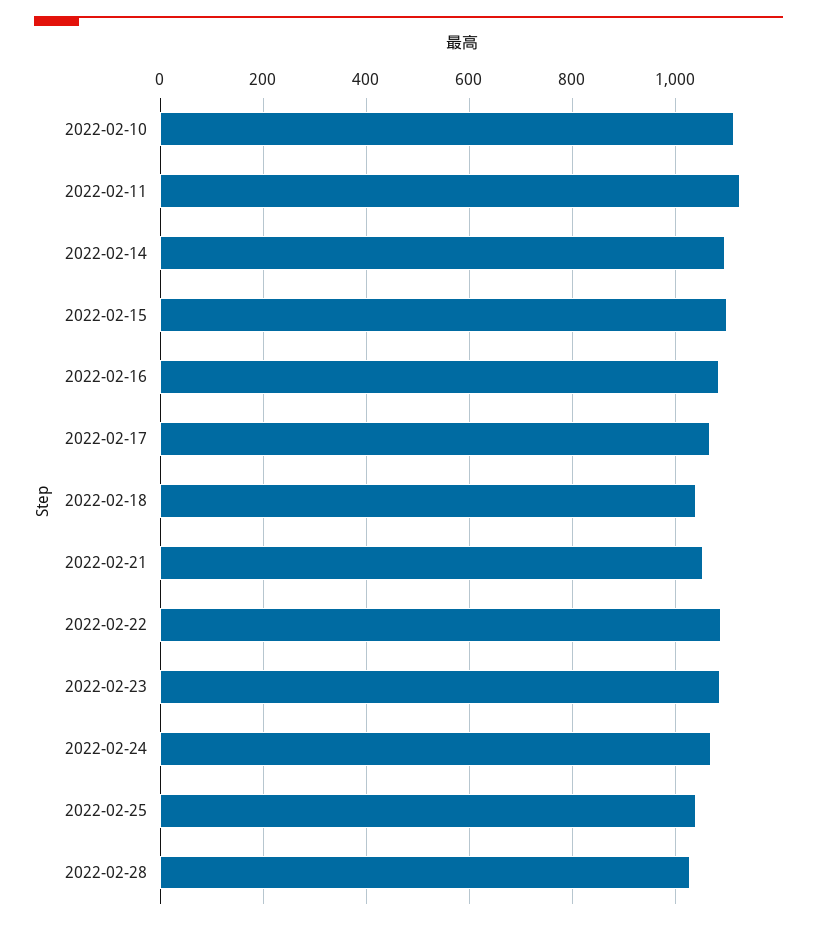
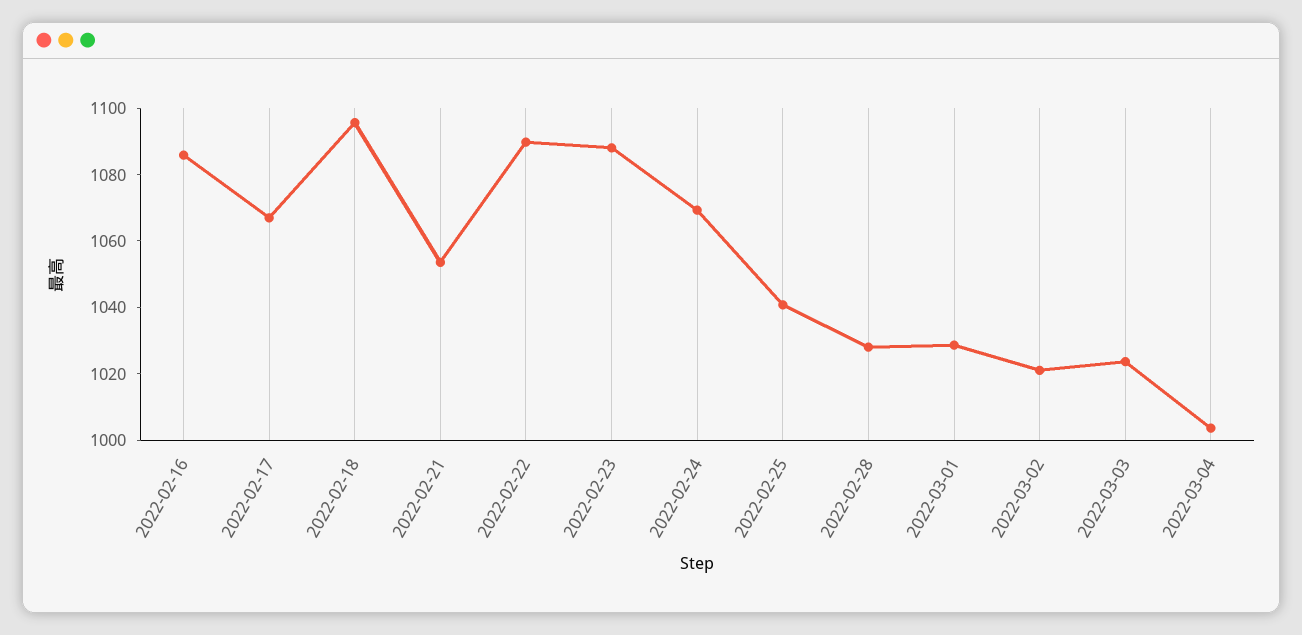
2022-02-10: 1120 -> none
2022-02-11: 1120 -> none
2022-02-14: 1100 -> none
2022-02-15: 1100 -> none
2022-02-18: 1040 -> 1095
2022-03-01: none -> 1030
2022-03-02: none -> 1020
2022-03-03: none -> 1025
2022-03-04: none -> 1005

